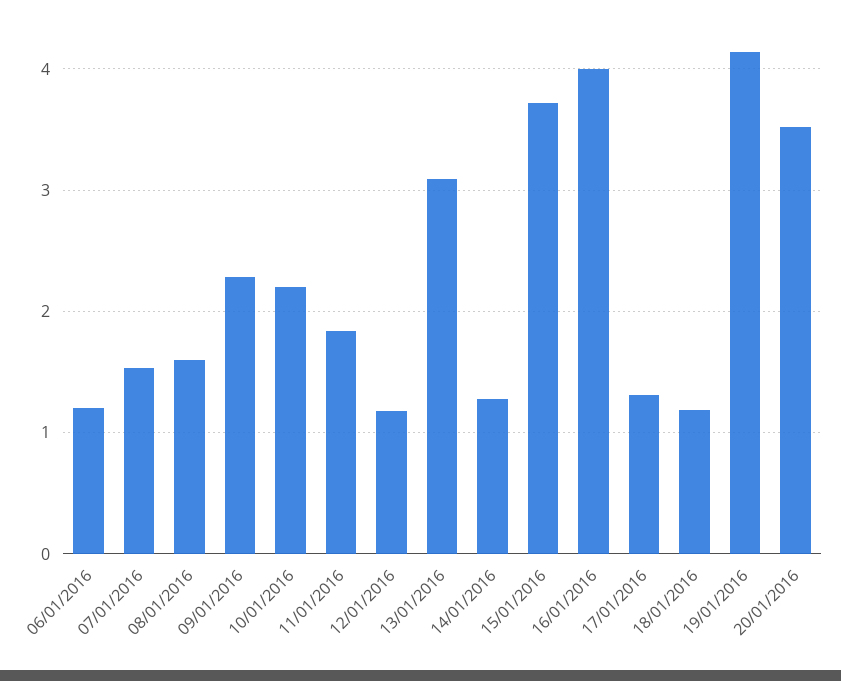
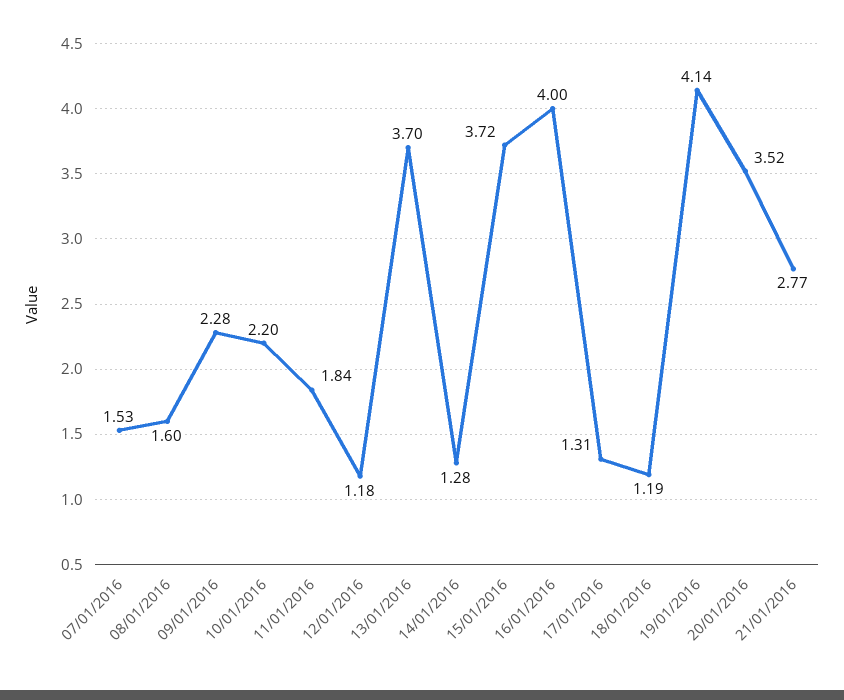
06/01/2016: 1.2 -> none
13/01/2016: 3.1 -> 3.7
21/01/2016: none -> 2.77

